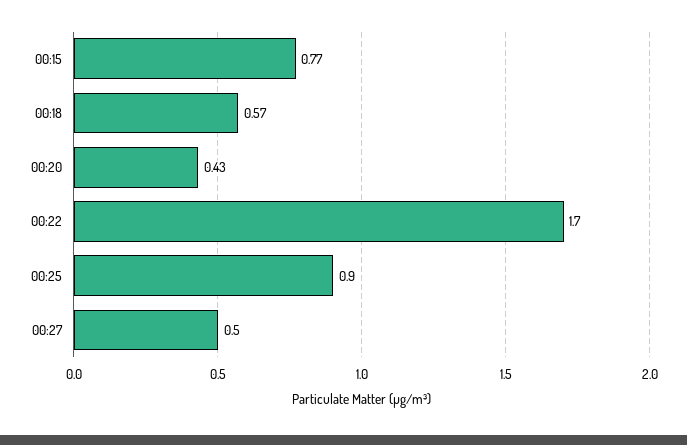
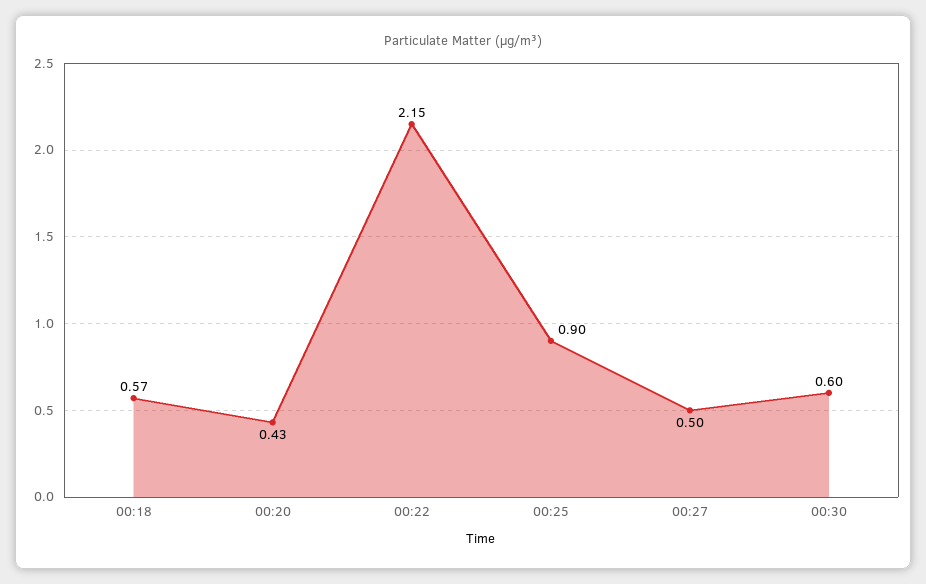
00:15: 0.77 -> none
00:22: 1.7 -> 2.15
00:30: none -> 0.6

